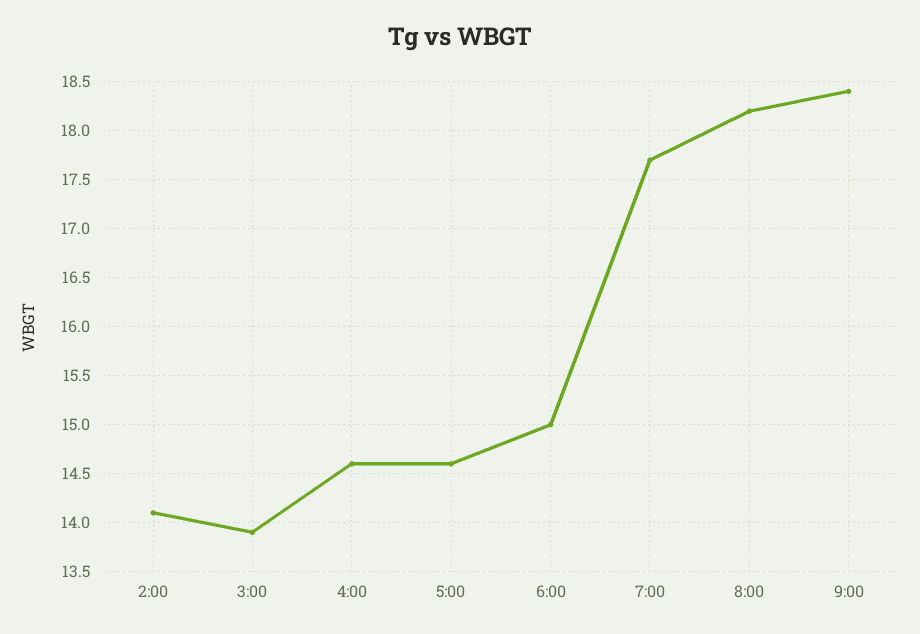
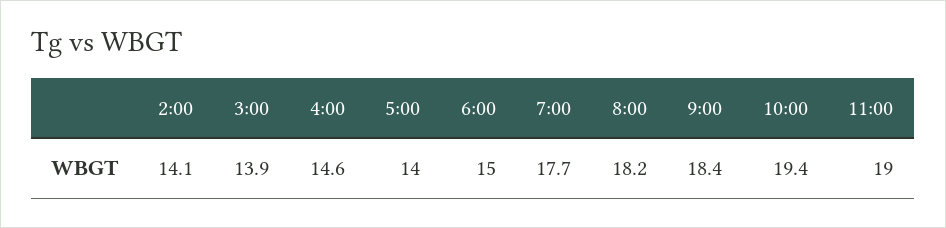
5:00: 14.6 -> 14
10:00: none -> 19.4
11:00: none -> 19

